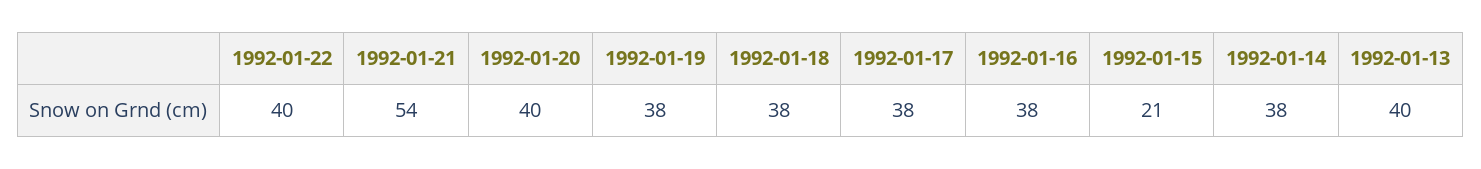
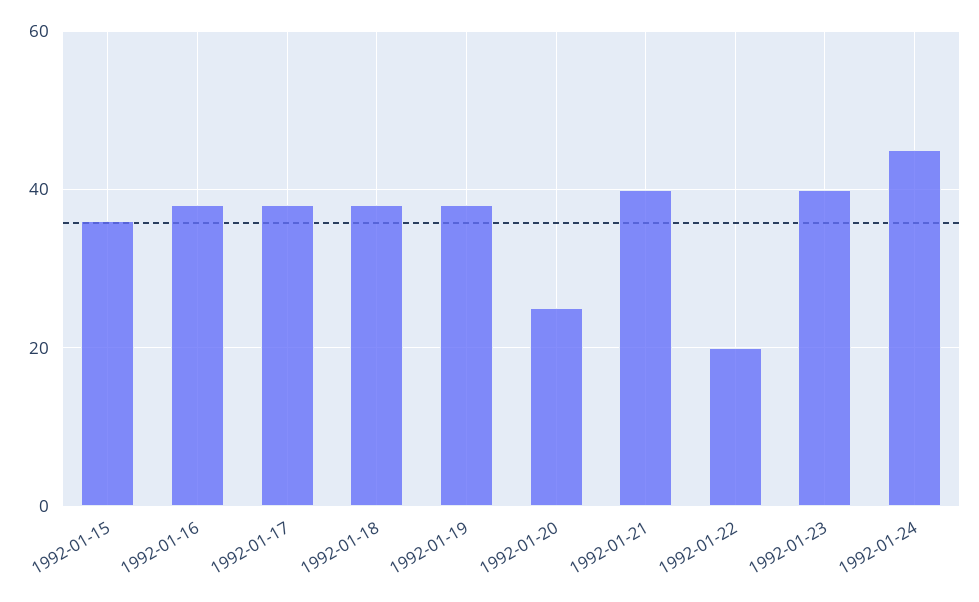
1992-01-22: 40 -> 20
1992-01-21: 54 -> 40
1992-01-20: 40 -> 25
1992-01-15: 21 -> 35
1992-01-14: 38 -> none
1992-01-13: 40 -> none
1992-01-23: none -> 40
1992-01-24: none -> 45

